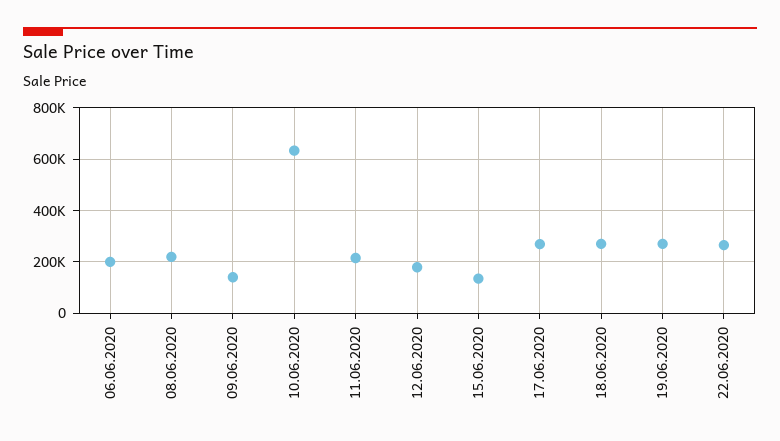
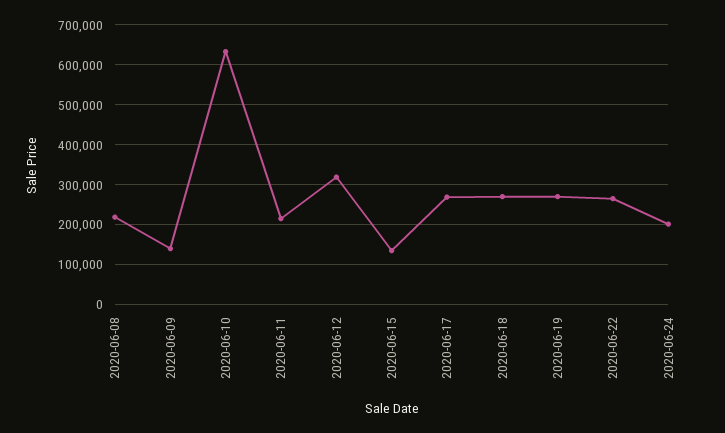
06.06.2020: 200000 -> none
12.06.2020: 175000 -> 320000
2020-06-24: none -> 200000

